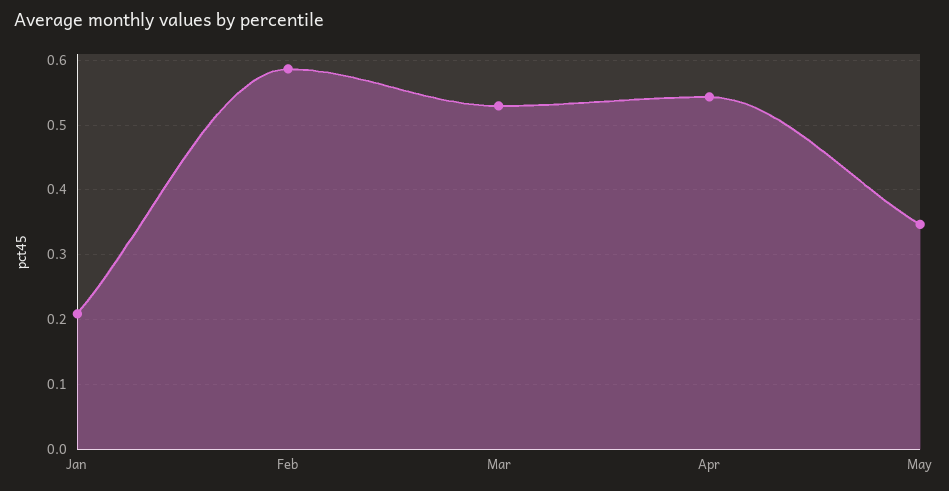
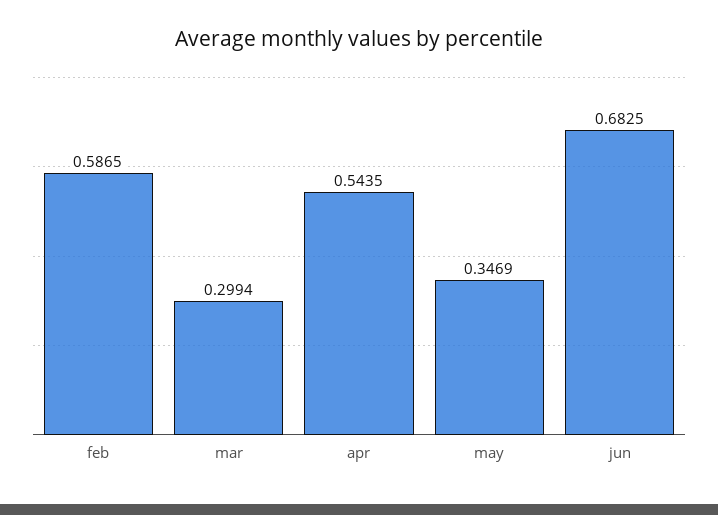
Jan: 0.21 -> none
Mar: 0.53 -> 0.2994
jun: none -> 0.6825

